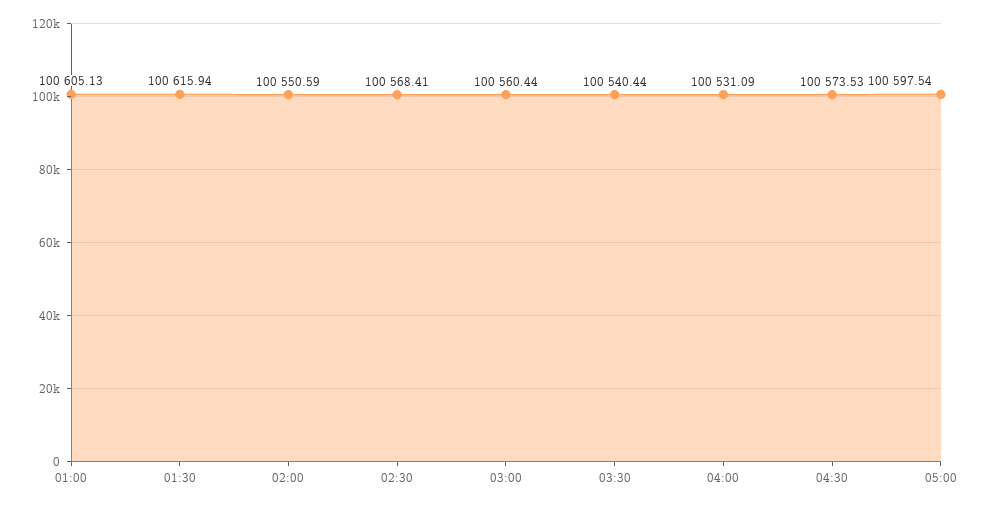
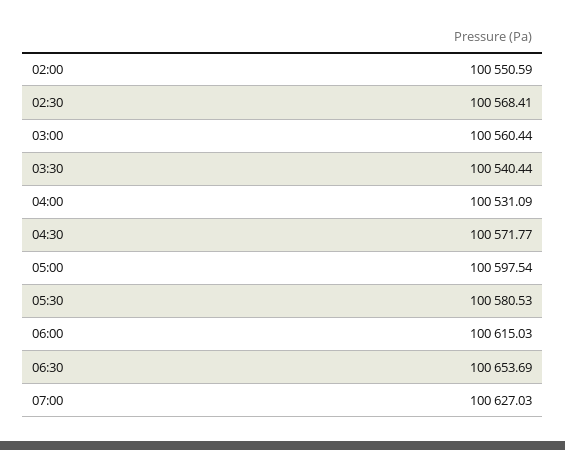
01:00: 100605.13 -> none
01:30: 100615.94 -> none
04:30: 100573.53 -> 100571.77
05:30: none -> 100580.53
06:00: none -> 100615.03
06:30: none -> 100653.69
07:00: none -> 100627.03

